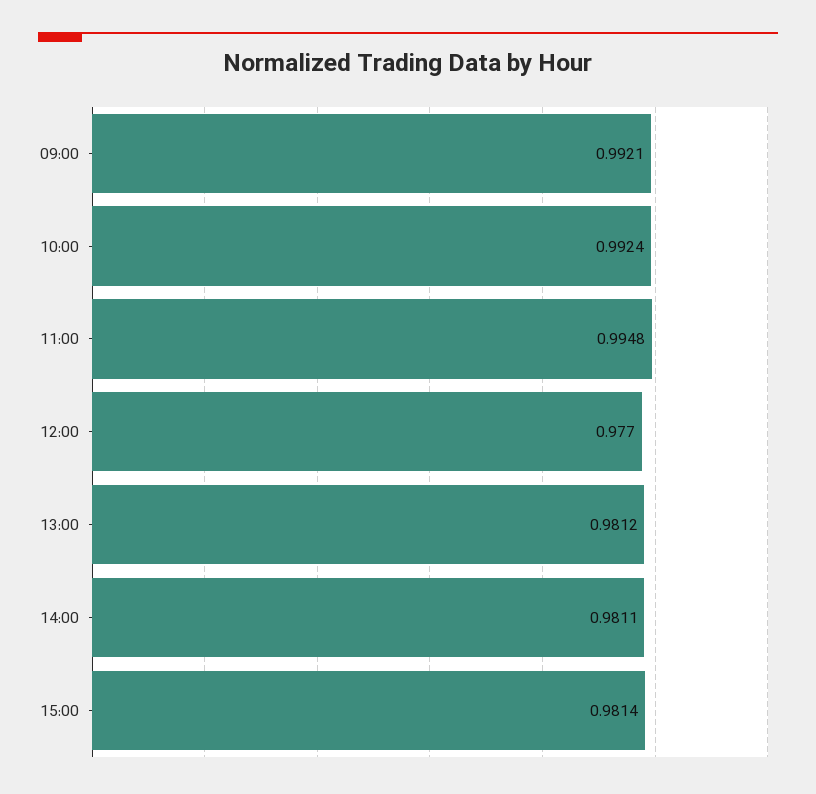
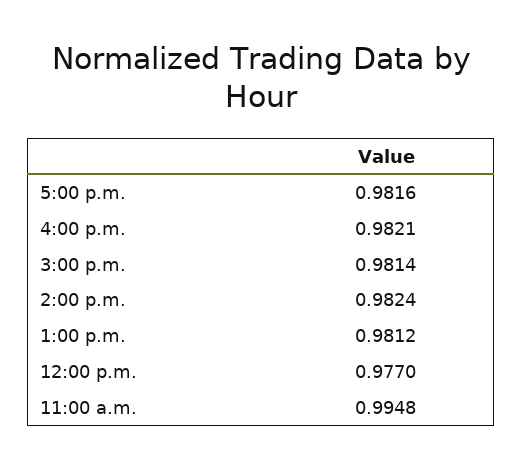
09:00: 0.9921 -> none
10:00: 0.9924 -> none
14:00: 0.9811 -> 0.9824
5:00 p.m.: none -> 0.9816
4:00 p.m.: none -> 0.9821

